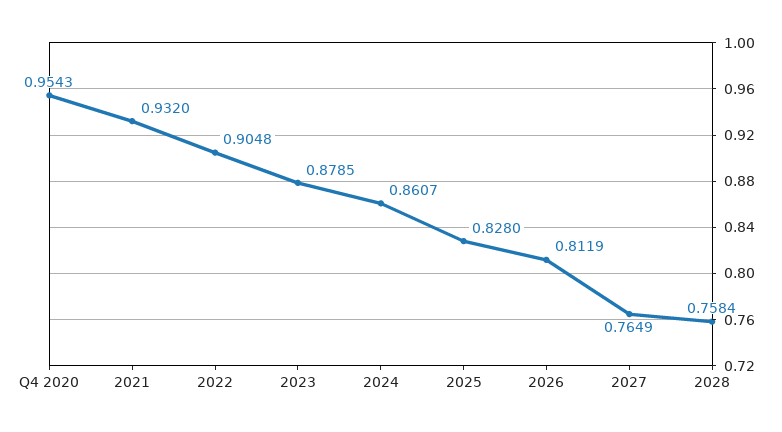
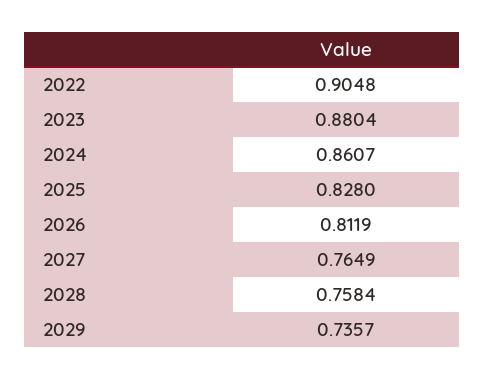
Q4 2020: 0.9543 -> none
2021: 0.932 -> none
2023: 0.8785 -> 0.8804
2029: none -> 0.7357

